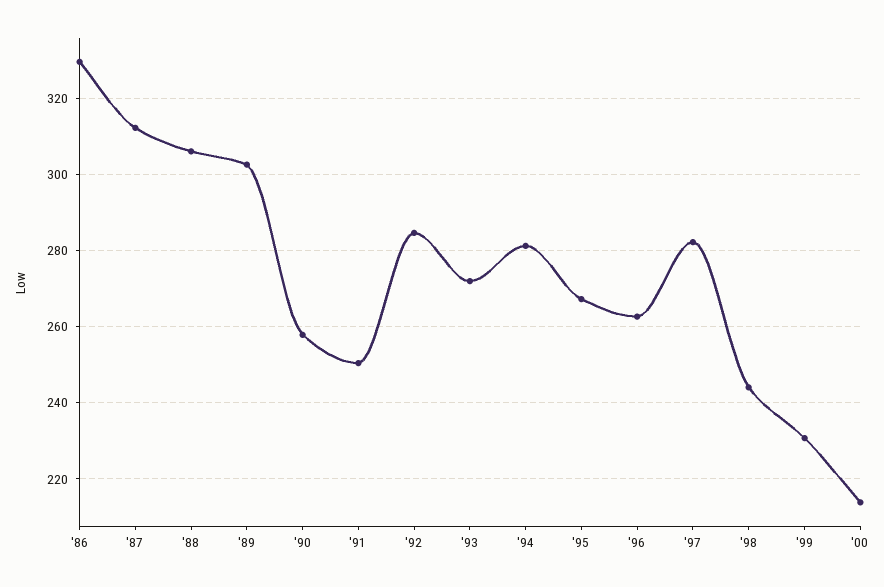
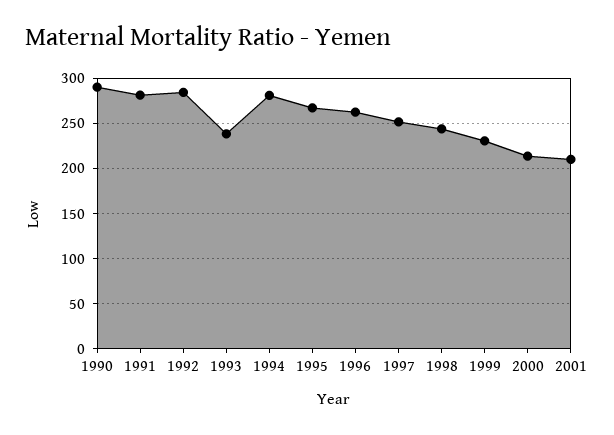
'86: 330 -> none
'87: 312 -> none
'88: 306 -> none
'89: 302 -> none
'90: 258 -> 290
'91: 250 -> 280
'93: 272 -> 240
'97: 282 -> 250
2001: none -> 210

